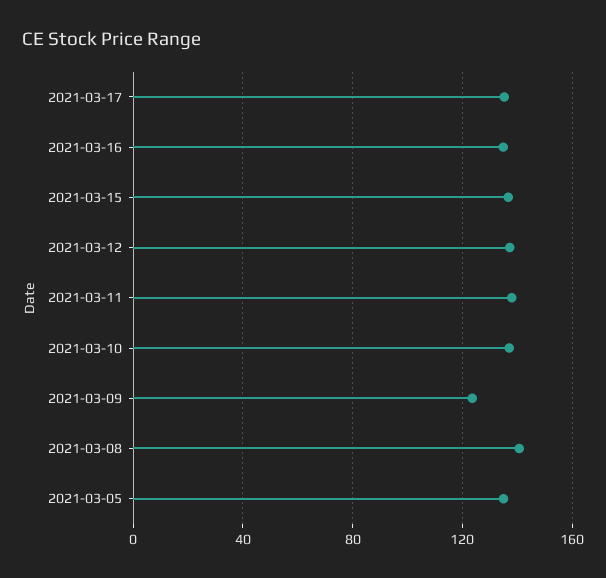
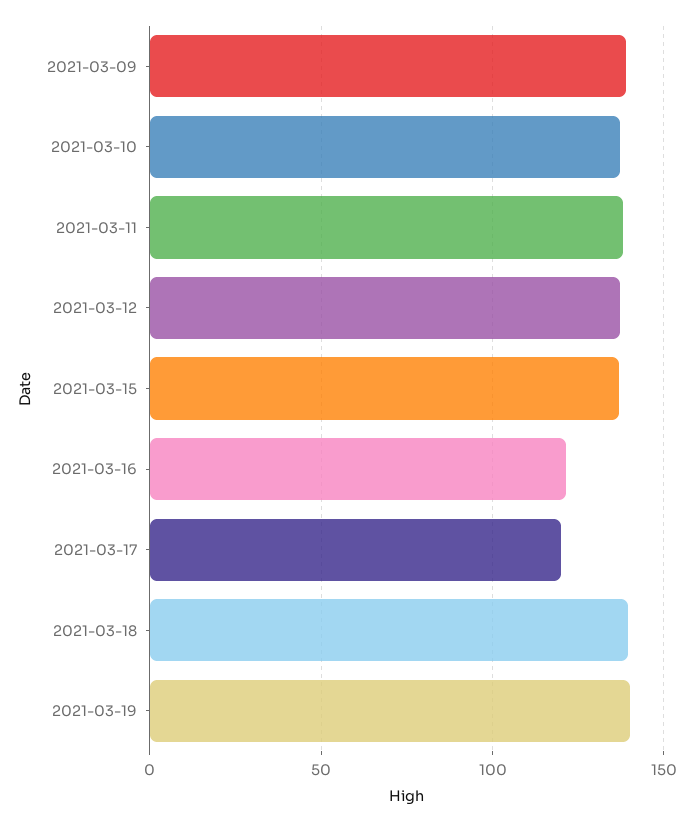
2021-03-17: 135 -> 120
2021-03-16: 135 -> 120
2021-03-09: 125 -> 140
2021-03-08: 140 -> none
2021-03-05: 135 -> none
2021-03-18: none -> 140
2021-03-19: none -> 140

